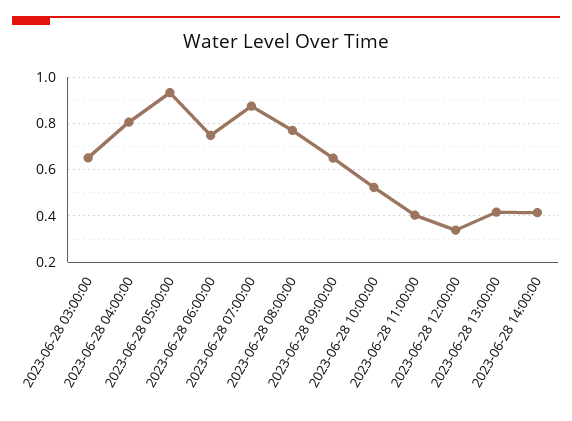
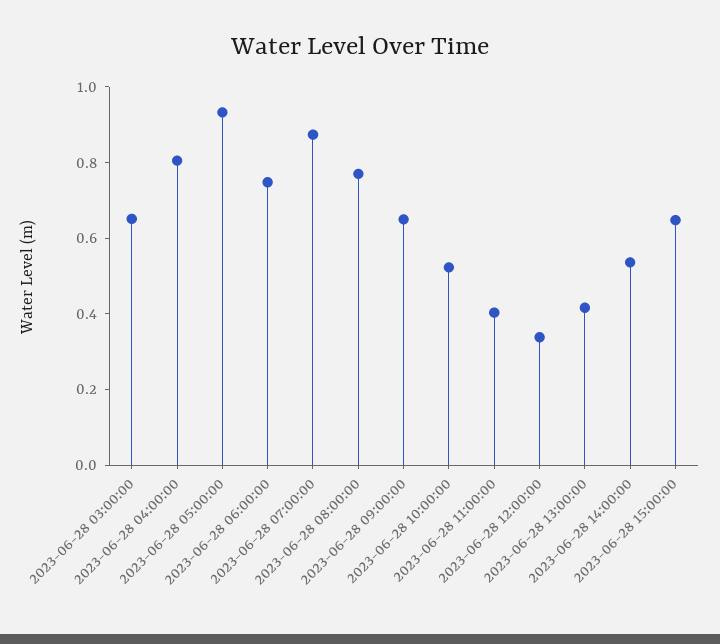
2023-06-28 14:00:00: 0.4 -> 0.55
2023-06-28 15:00:00: none -> 0.65

